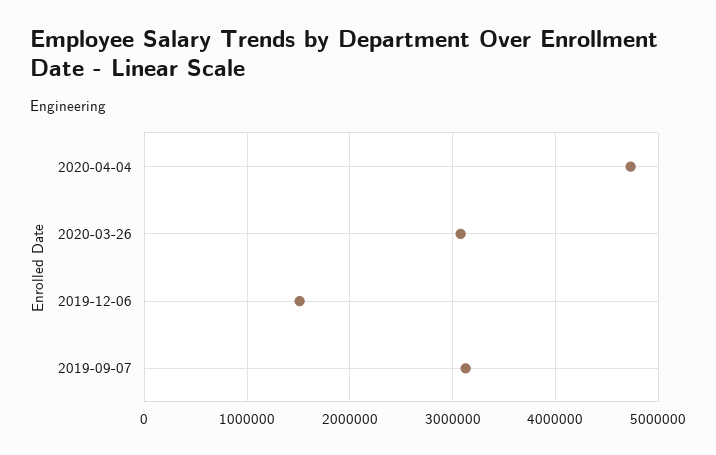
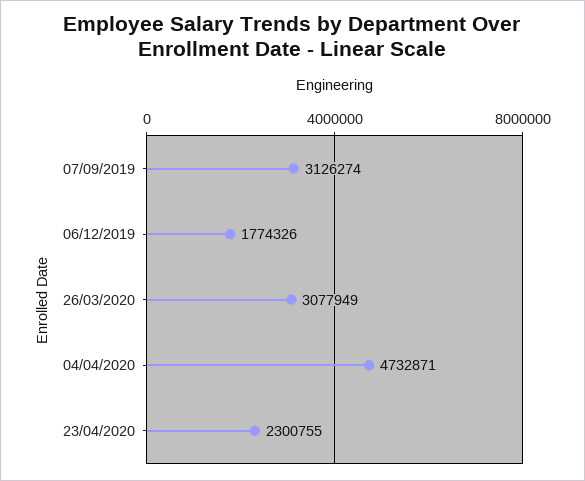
2019-12-06: 1500000 -> 1774326
23/04/2020: none -> 2300755

